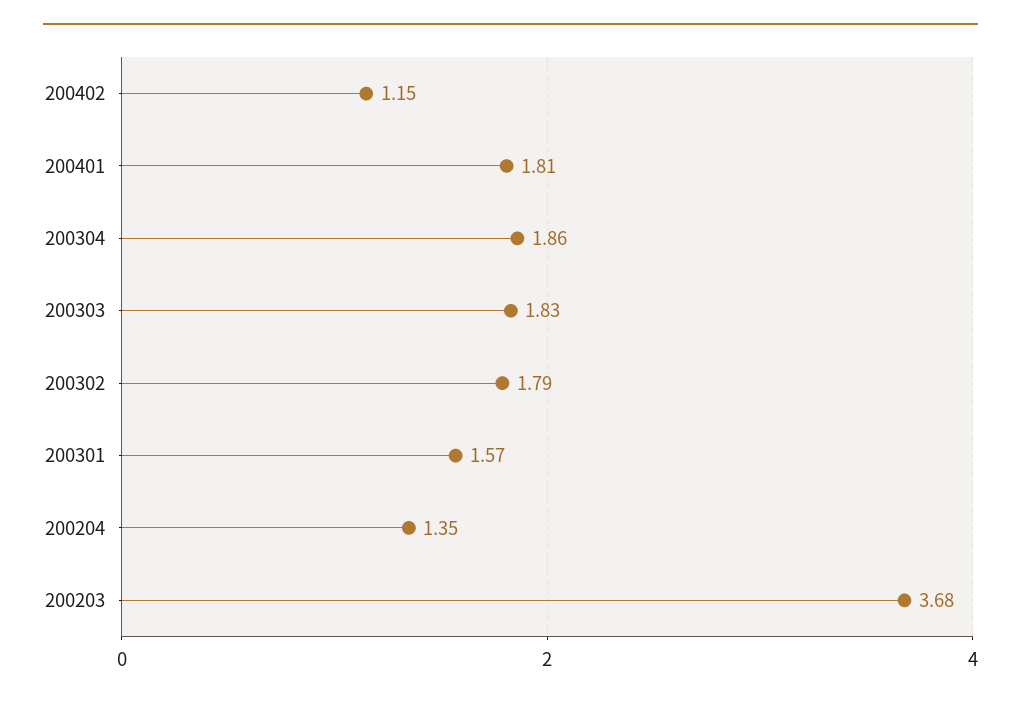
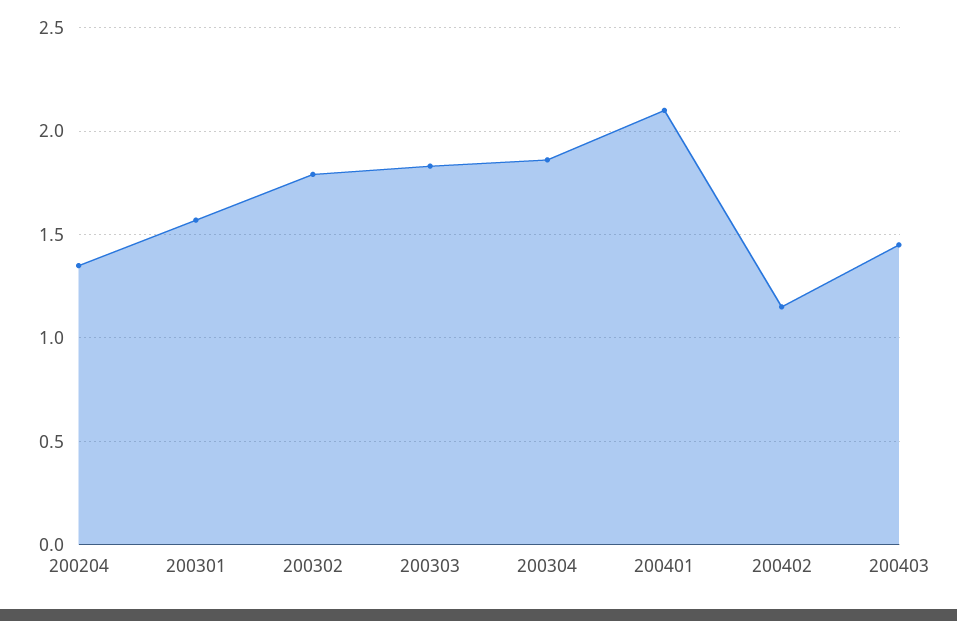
200401: 1.81 -> 2.1
200203: 3.68 -> none
200403: none -> 1.45

